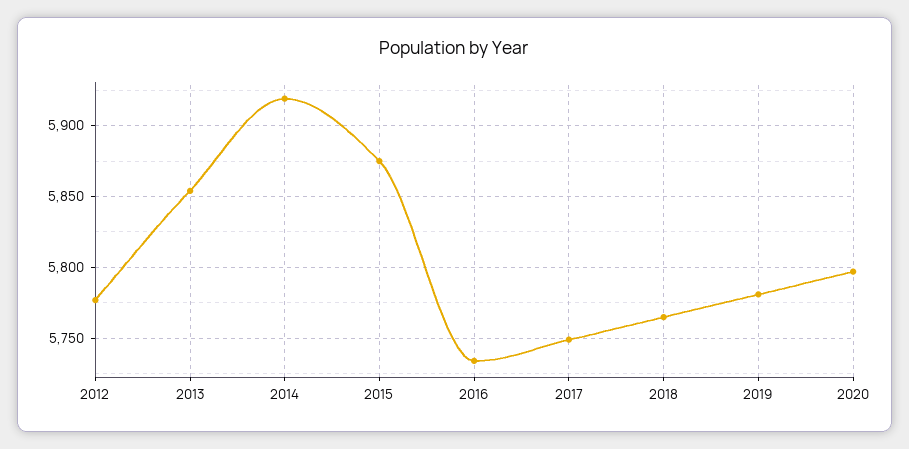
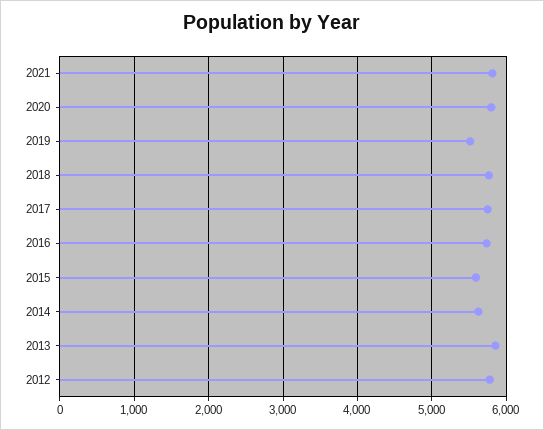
2014: 5920 -> 5600
2015: 5875 -> 5600
2019: 5780 -> 5500
2021: none -> 5800

